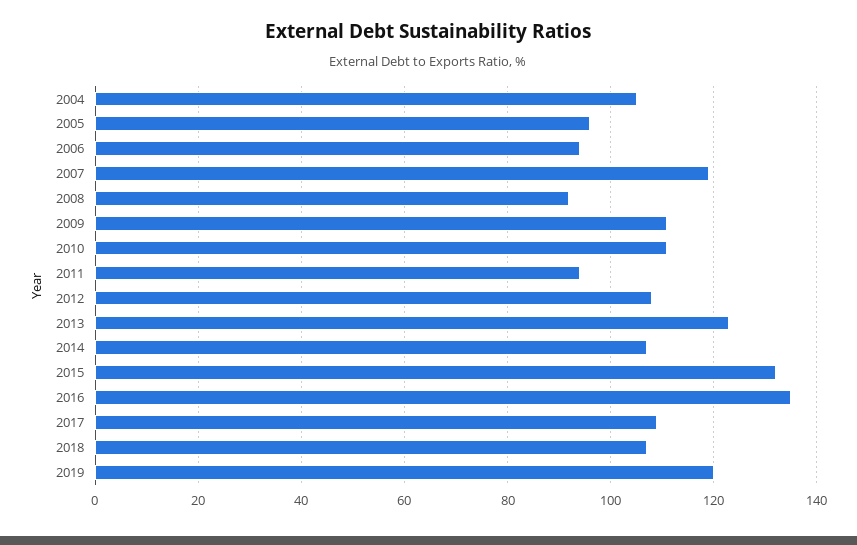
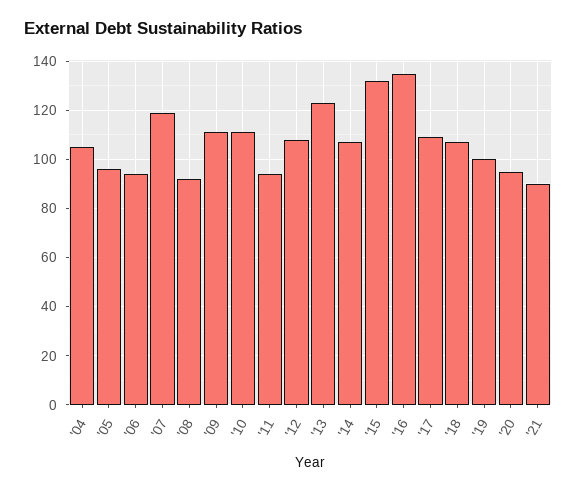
2019: 120 -> 100
'20: none -> 95
'21: none -> 90

